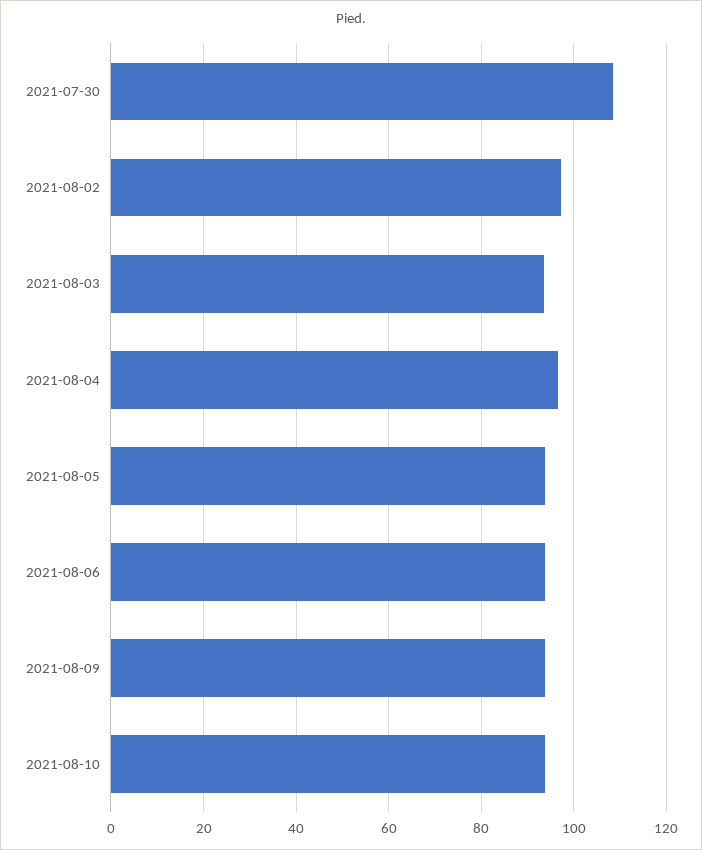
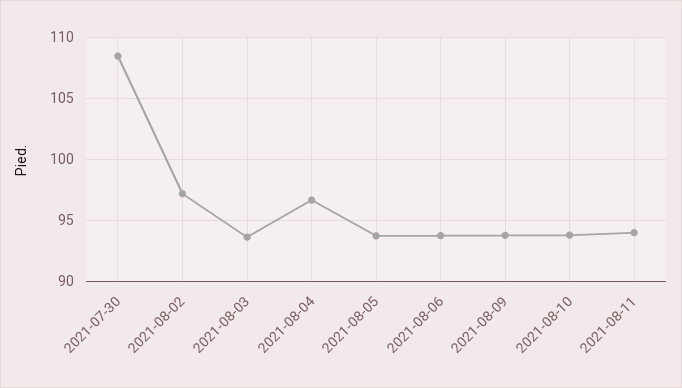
2021-08-11: none -> 94

